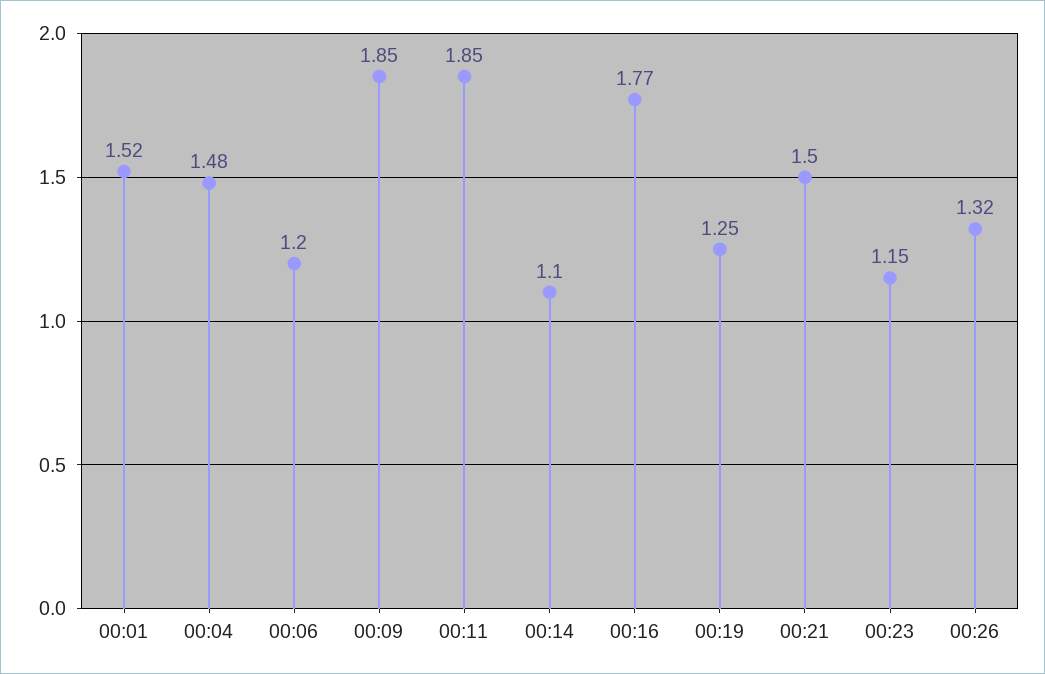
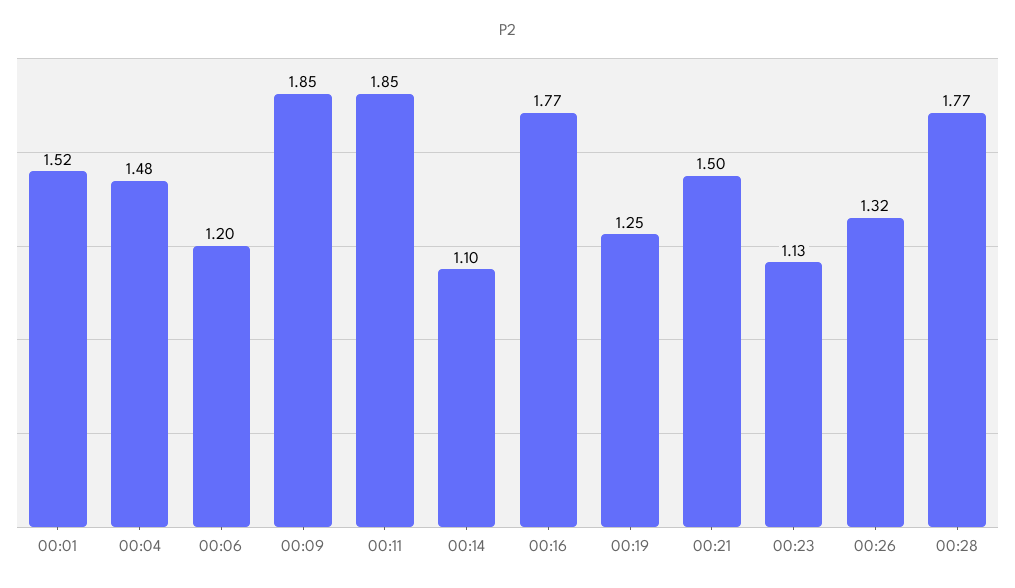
00:23: 1.15 -> 1.13
00:28: none -> 1.77

